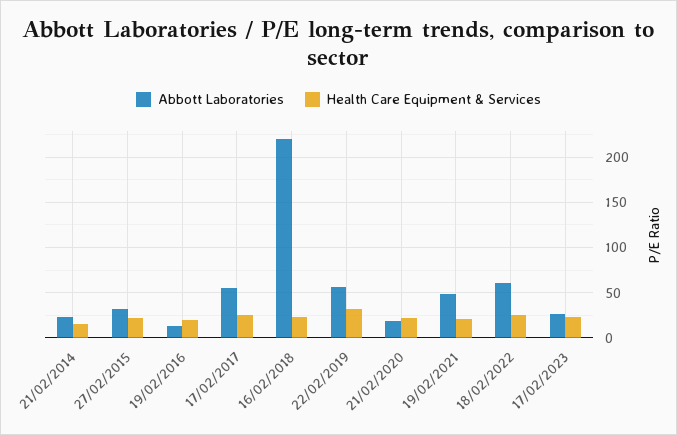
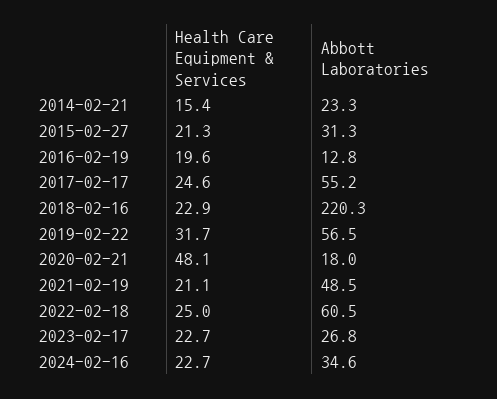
Health Care Equipment & Services, 21/02/2020: 20 -> 48.1
Health Care Equipment & Services, 2024-02-16: none -> 22.7
Abbott Laboratories, 2024-02-16: none -> 34.6

